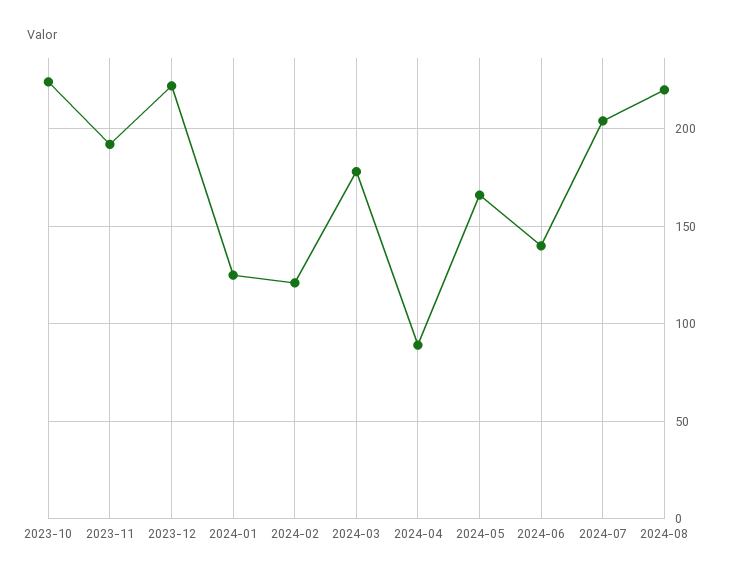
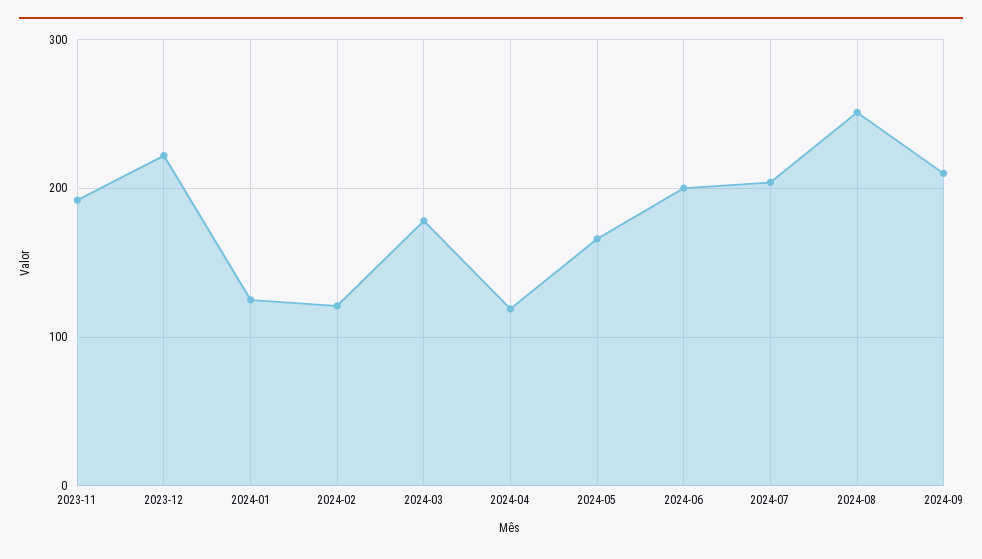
2023-10: 225 -> none
2024-04: 90 -> 120
2024-06: 140 -> 200
2024-08: 220 -> 250
2024-09: none -> 210

